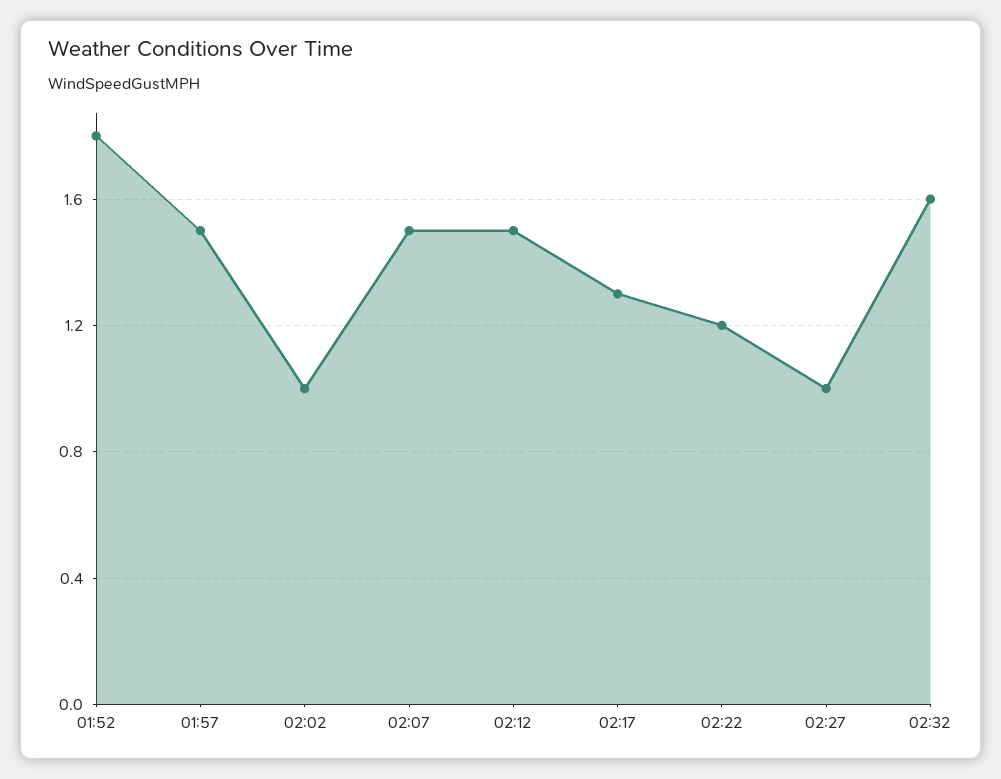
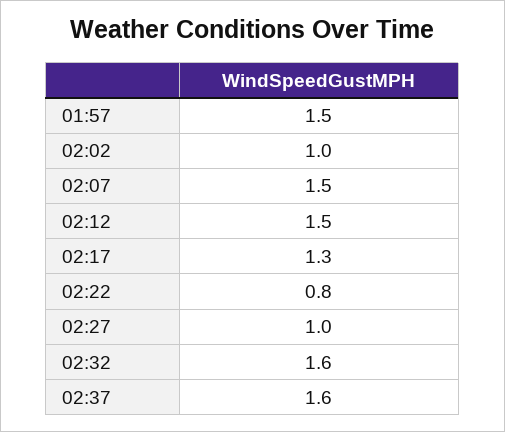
01:52: 1.8 -> none
02:22: 1.2 -> 0.8
02:37: none -> 1.6

